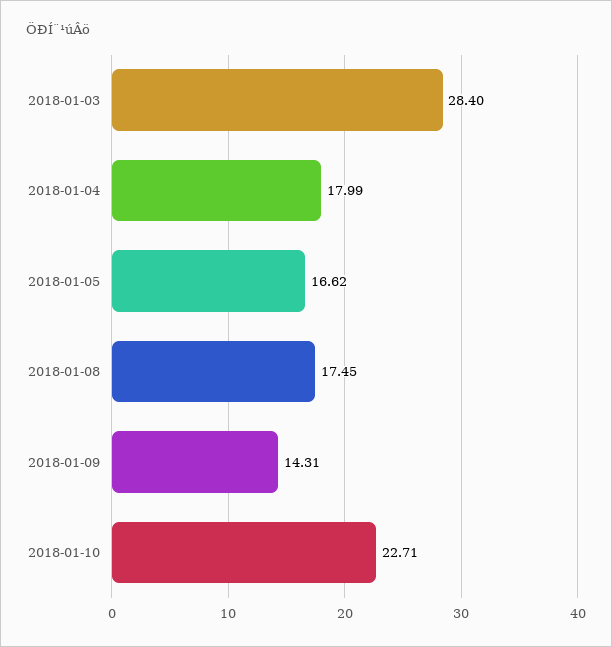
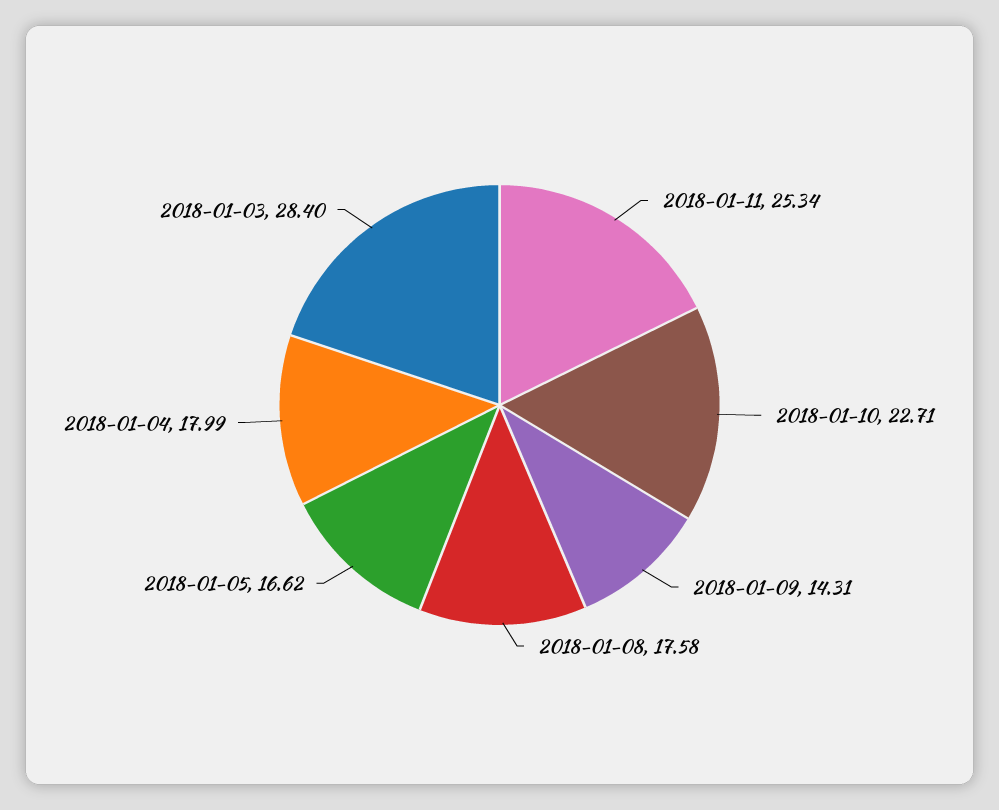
2018-01-08: 17.45 -> 17.58
2018-01-11: none -> 25.34

